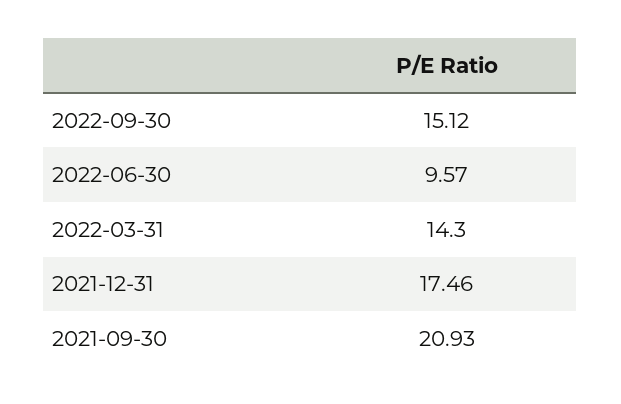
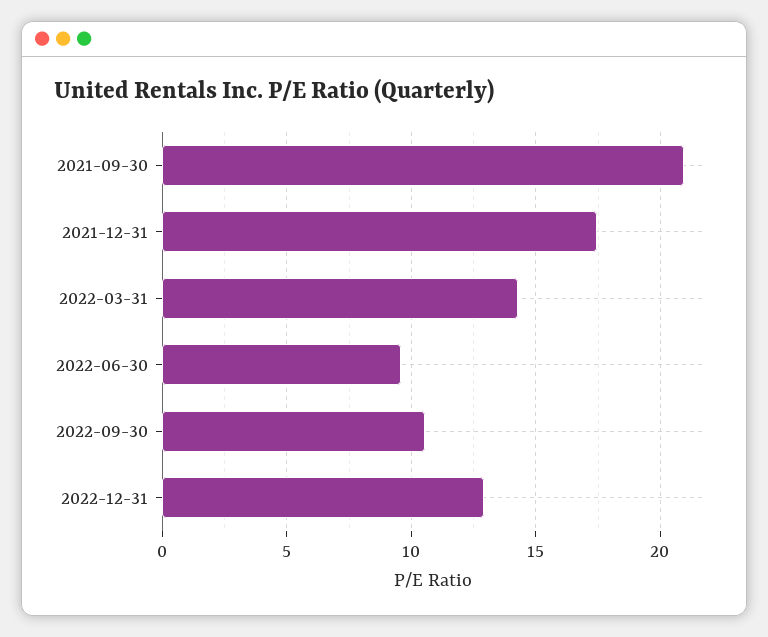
2022-09-30: 15.12 -> 10.5
2022-12-31: none -> 13

